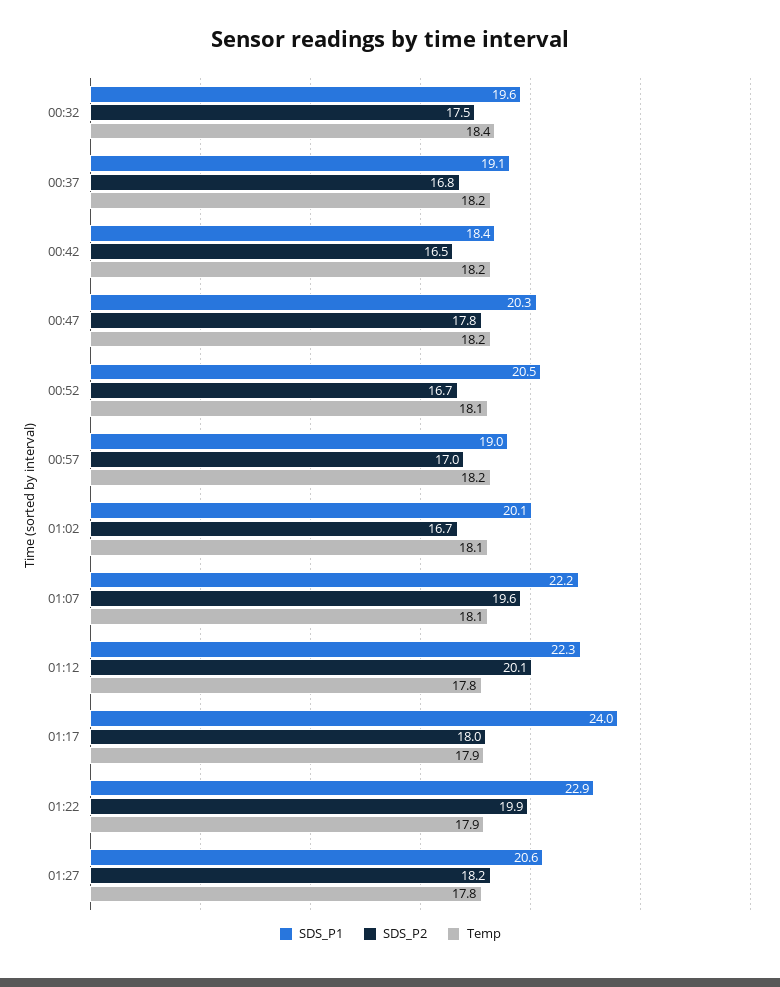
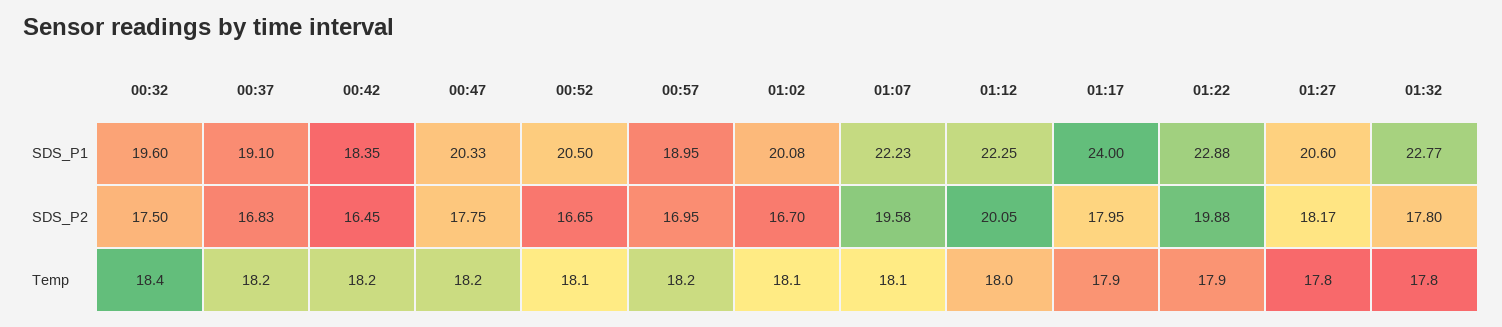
Temp, 01:12: 17.8 -> 18
SDS_P1, 01:32: none -> 22.77
SDS_P2, 01:32: none -> 17.8
Temp, 01:32: none -> 17.8

